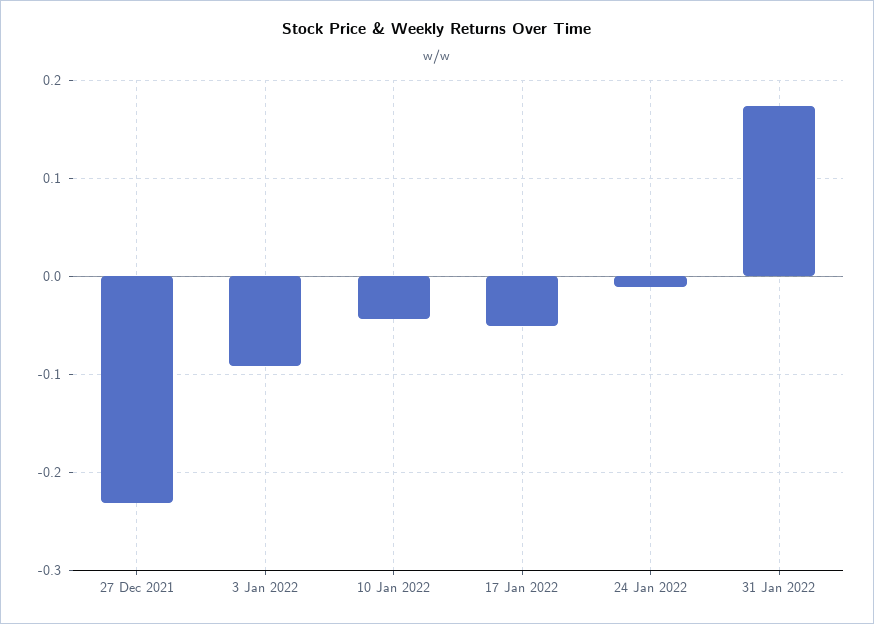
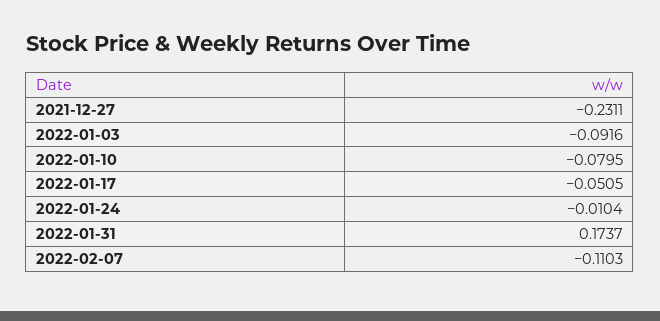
10 Jan 2022: -0.04 -> -0.0795
2022-02-07: none -> -0.1103

